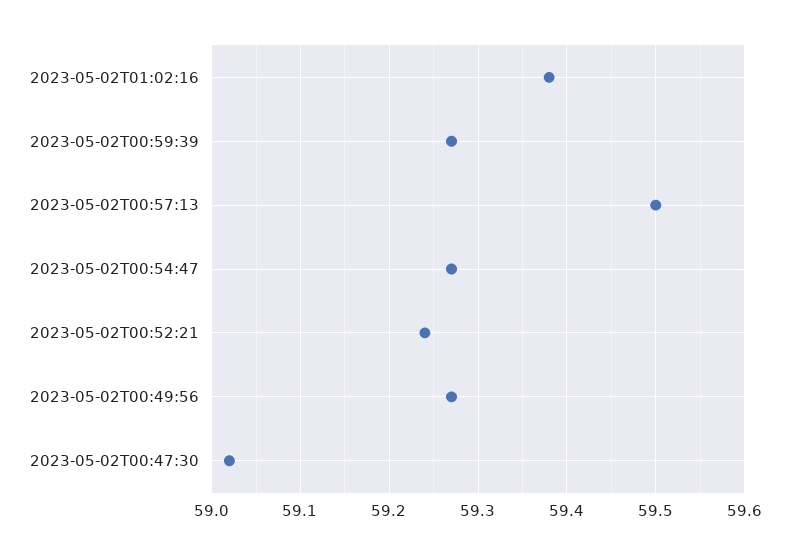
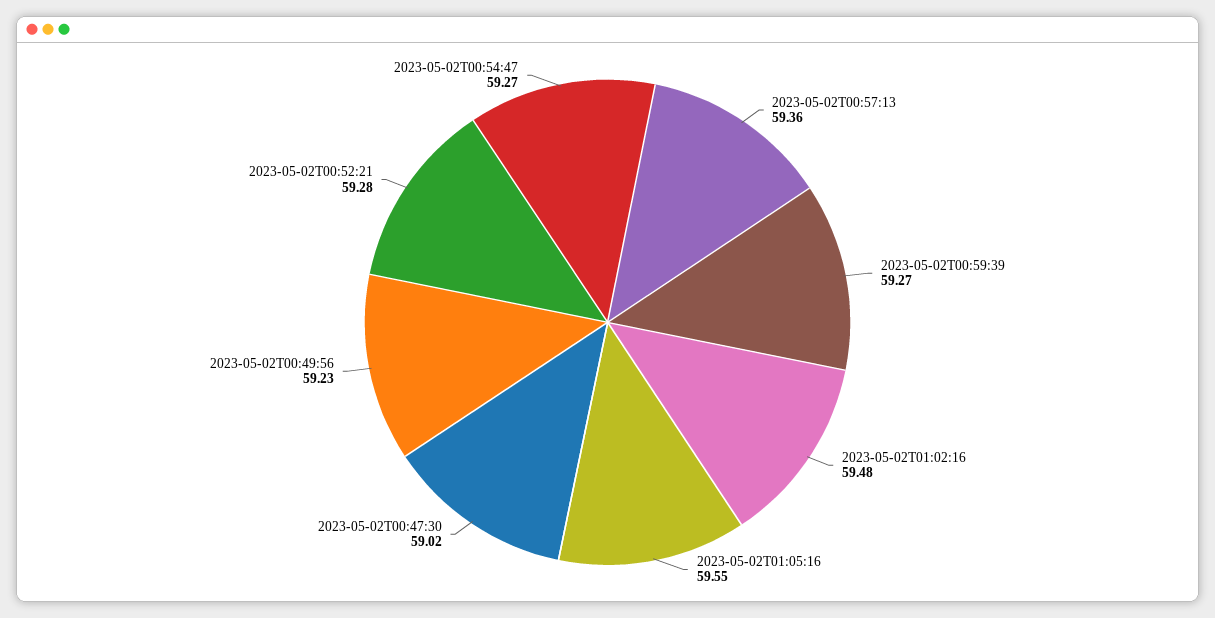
2023-05-02T01:02:16: 59.38 -> 59.48
2023-05-02T00:57:13: 59.5 -> 59.36
2023-05-02T00:52:21: 59.24 -> 59.28
2023-05-02T00:49:56: 59.27 -> 59.23
2023-05-02T01:05:16: none -> 59.55

